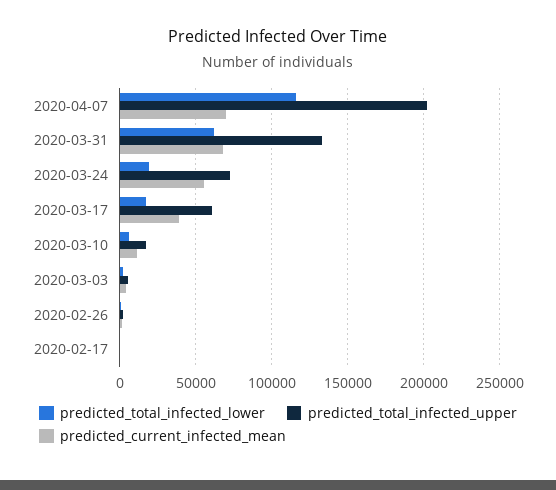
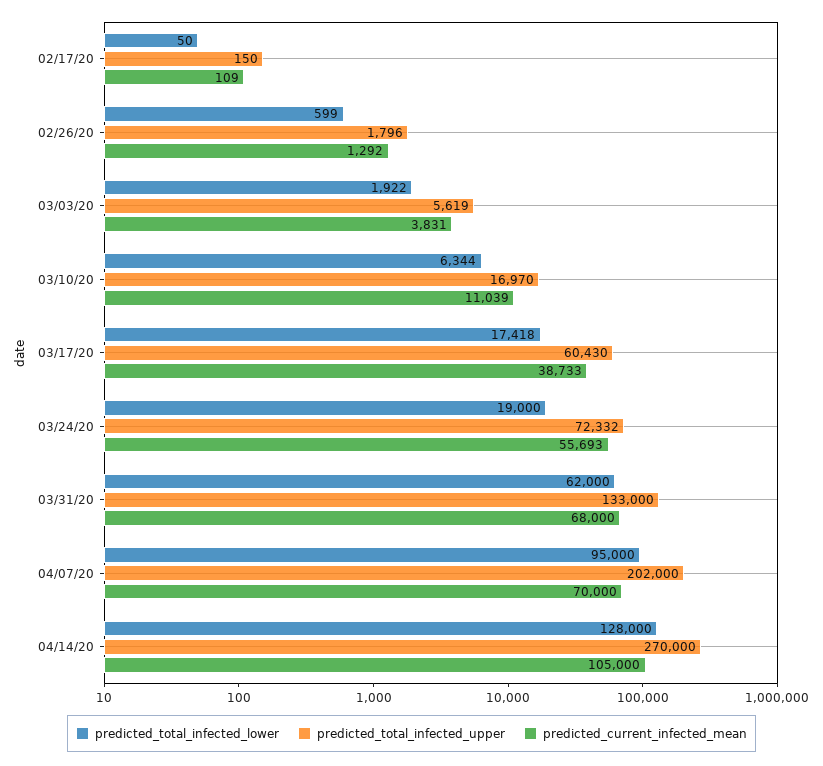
predicted_total_infected_lower, 2020-04-07: 115000 -> 95000
predicted_total_infected_lower, 04/14/20: none -> 128000
predicted_total_infected_upper, 04/14/20: none -> 270000
predicted_current_infected_mean, 04/14/20: none -> 105000

